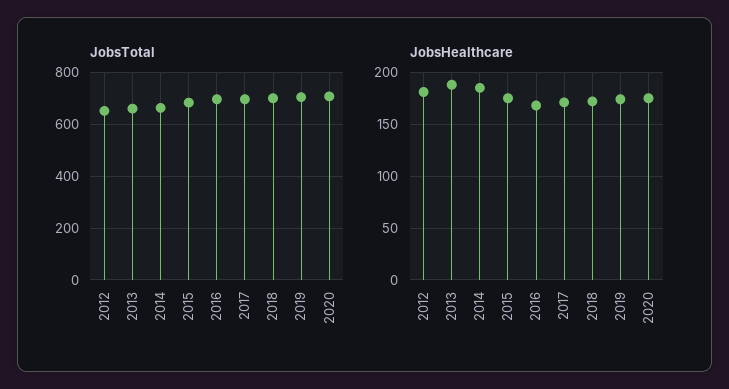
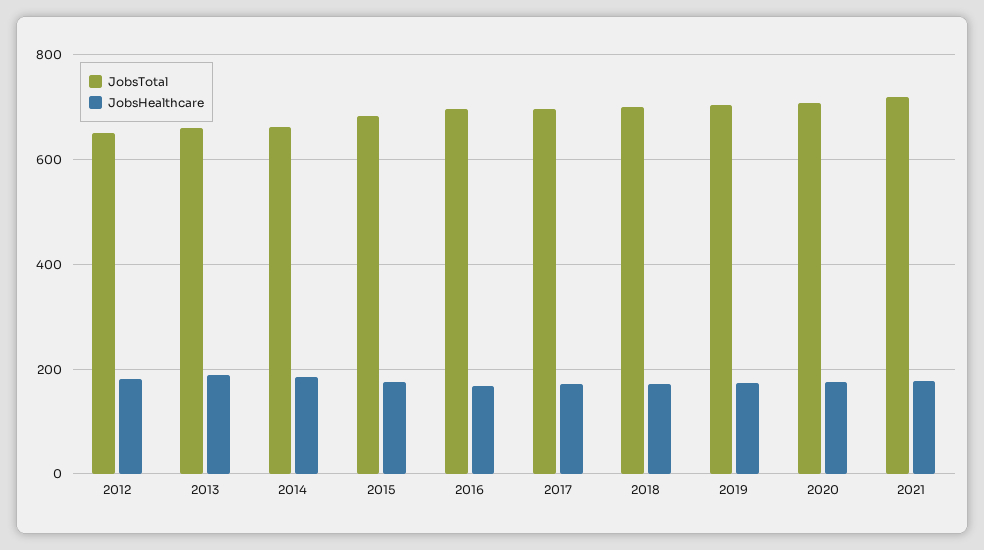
JobsTotal, 2021: none -> 720
JobsHealthcare, 2021: none -> 180

